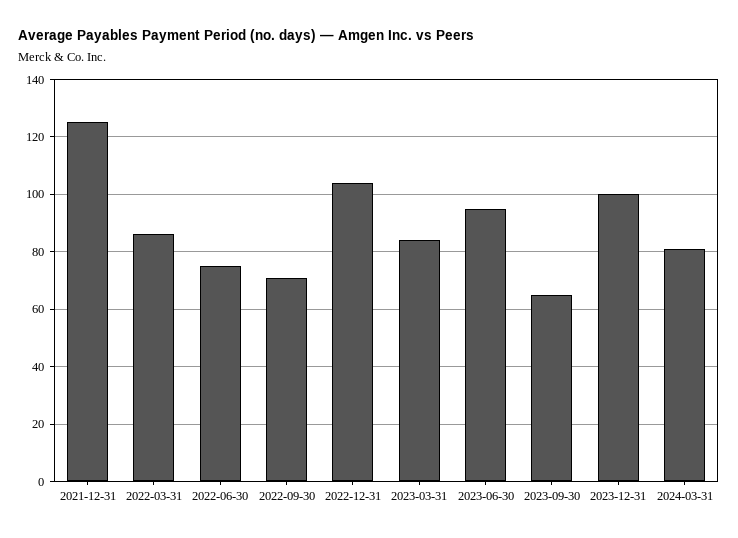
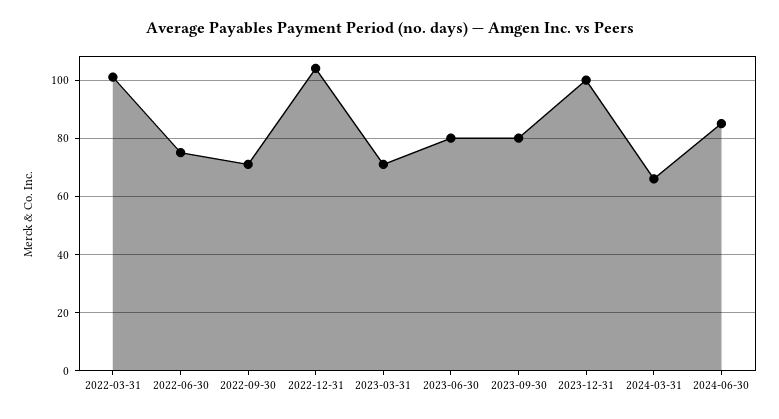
2021-12-31: 125 -> none
2022-03-31: 85 -> 100
2023-03-31: 85 -> 70
2023-06-30: 95 -> 80
2023-09-30: 65 -> 80
2024-03-31: 80 -> 65
2024-06-30: none -> 85

